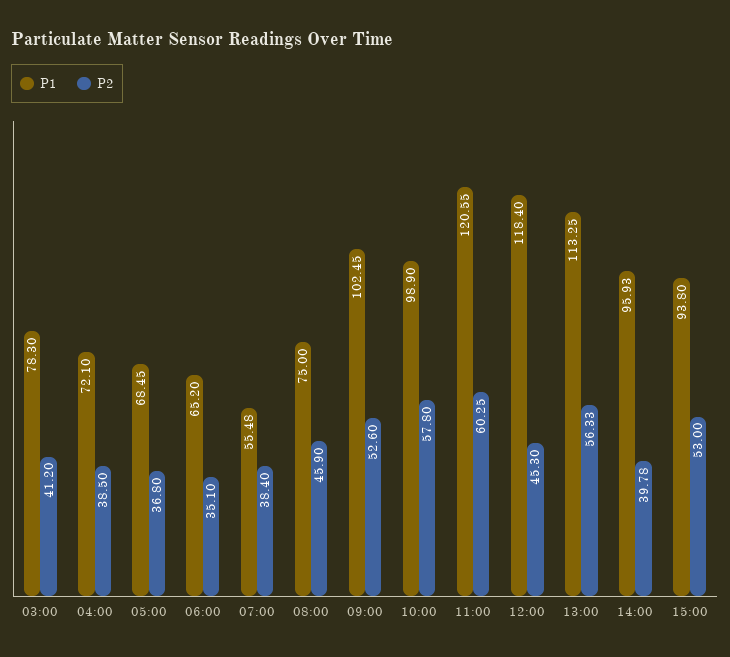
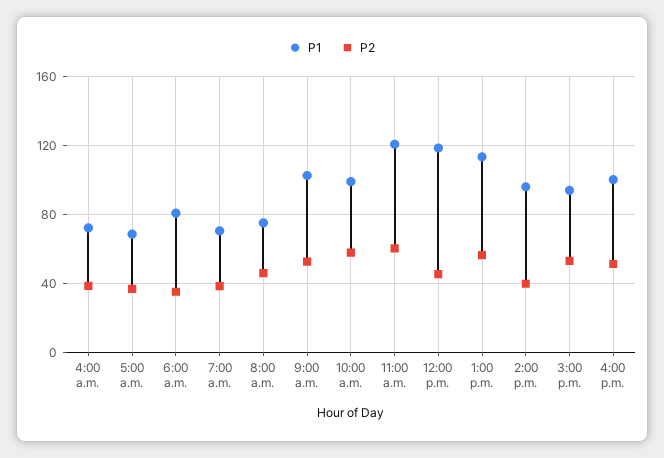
P1, 03:00: 78.3 -> none
P2, 03:00: 41.2 -> none
P1, 06:00: 65.2 -> 80
P1, 07:00: 55.48 -> 70
P1, 4:00 p.m.: none -> 100
P2, 4:00 p.m.: none -> 50

